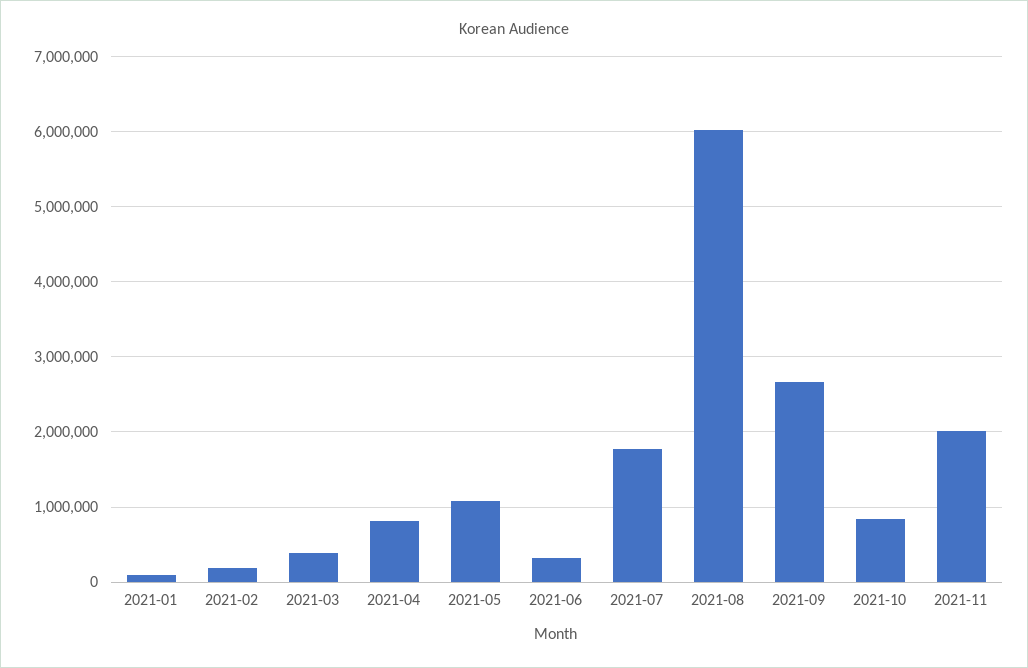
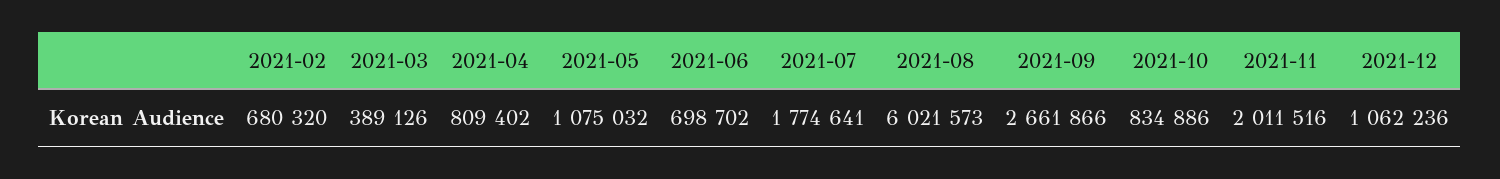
2021-01: 100000 -> none
2021-02: 200000 -> 680320
2021-06: 300000 -> 698702
2021-12: none -> 1062236

